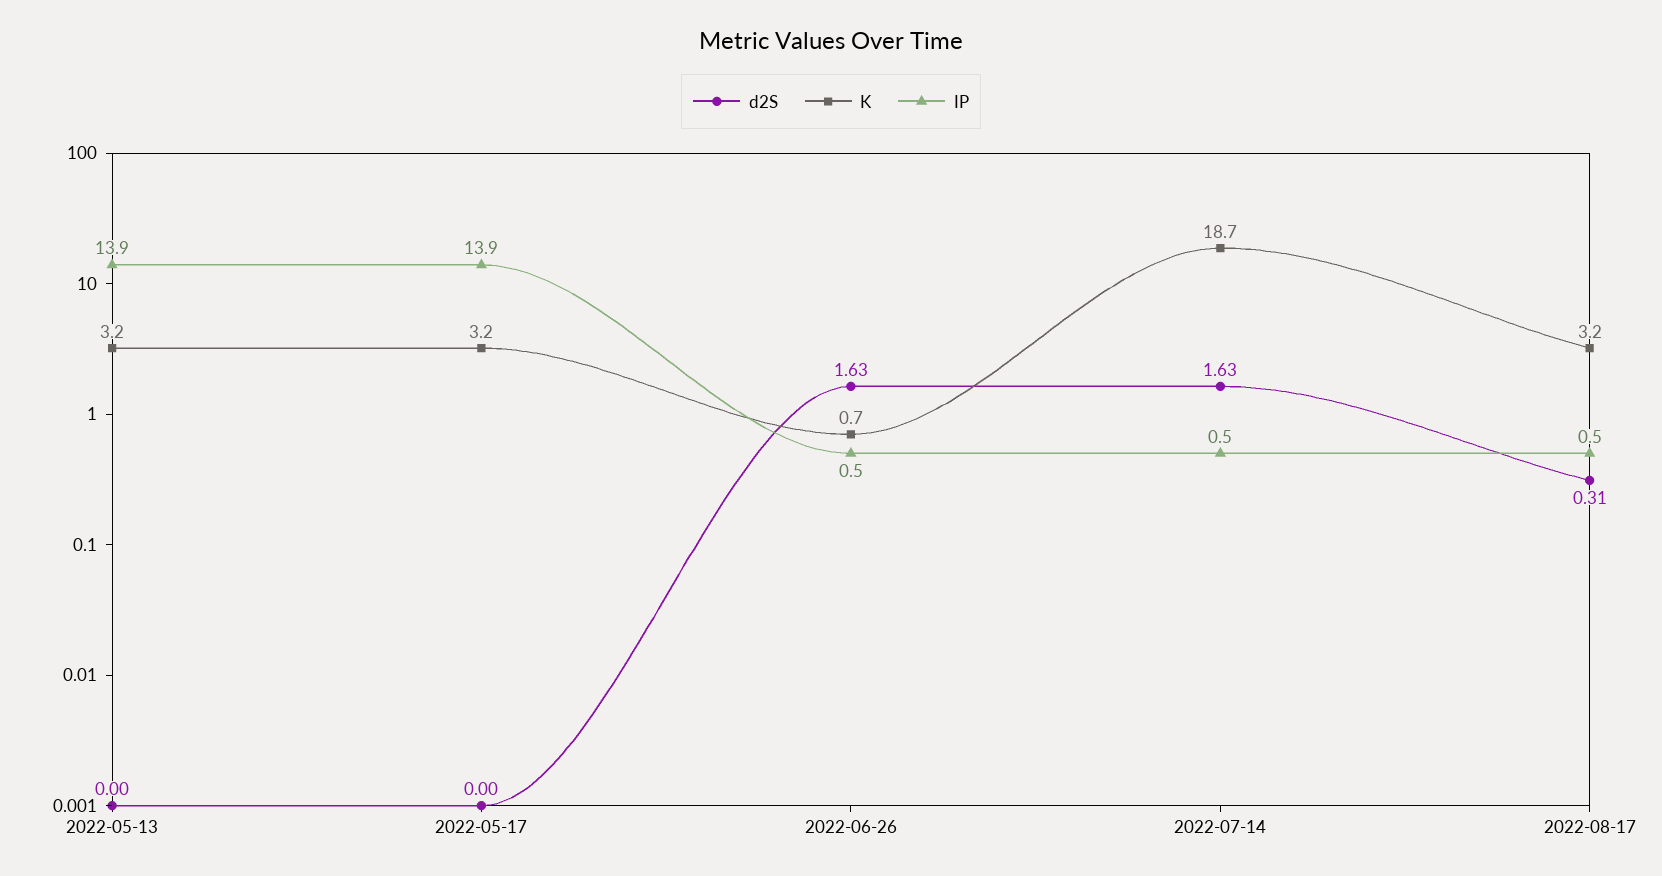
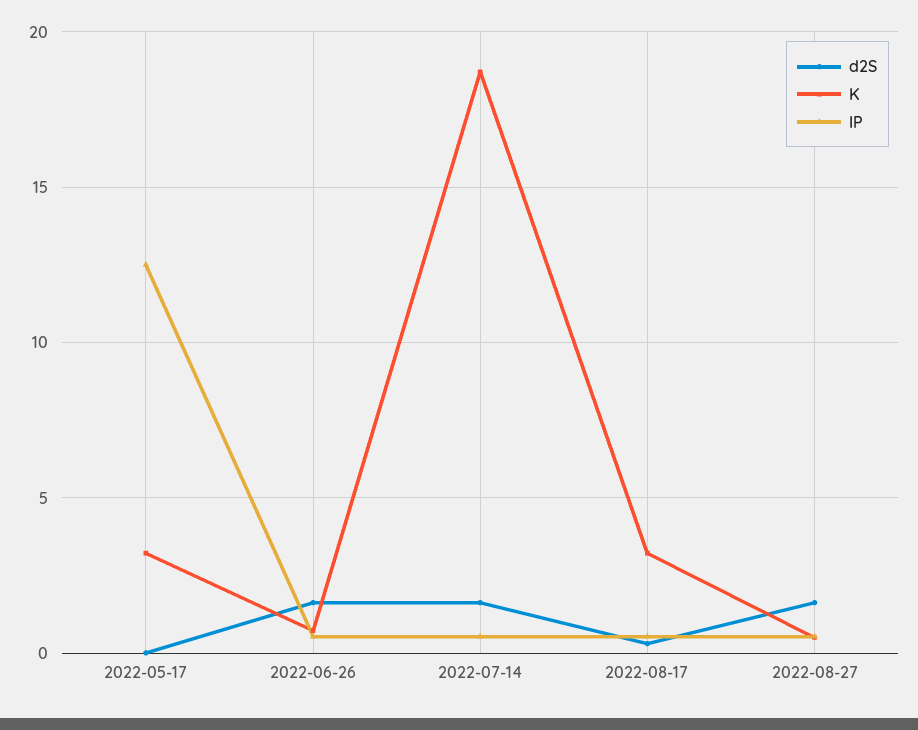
d2S, 2022-05-13: 0 -> none
K, 2022-05-13: 3.2 -> none
IP, 2022-05-13: 13.9 -> none
IP, 2022-05-17: 13.9 -> 12.5
d2S, 2022-08-27: none -> 1.5
K, 2022-08-27: none -> 0.5
IP, 2022-08-27: none -> 0.5

